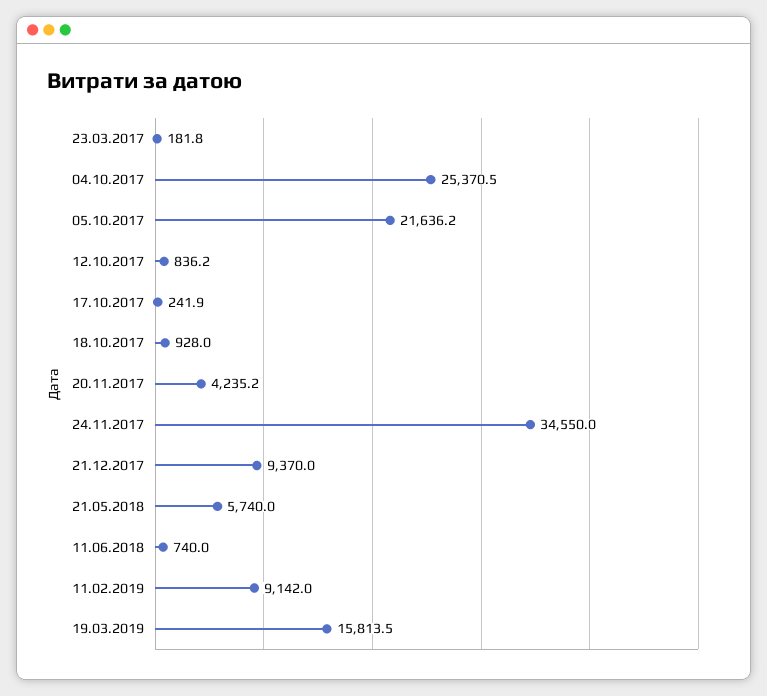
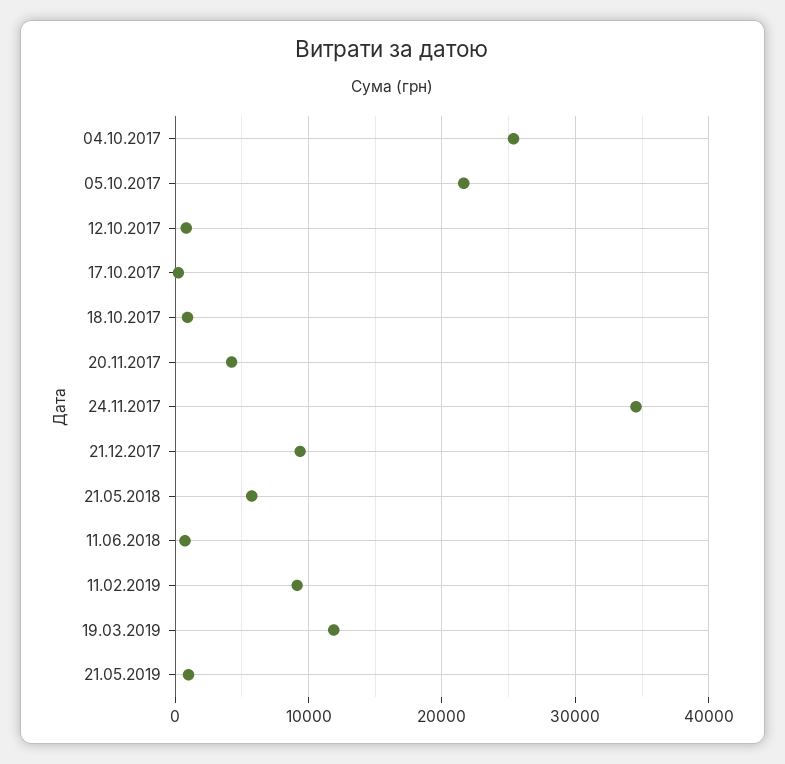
23.03.2017: 181.8 -> none
19.03.2019: 15813.5 -> 12000
21.05.2019: none -> 1000

